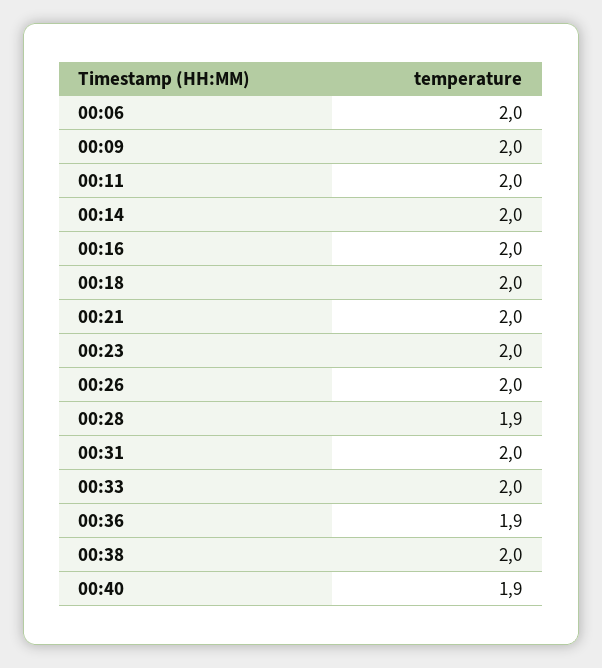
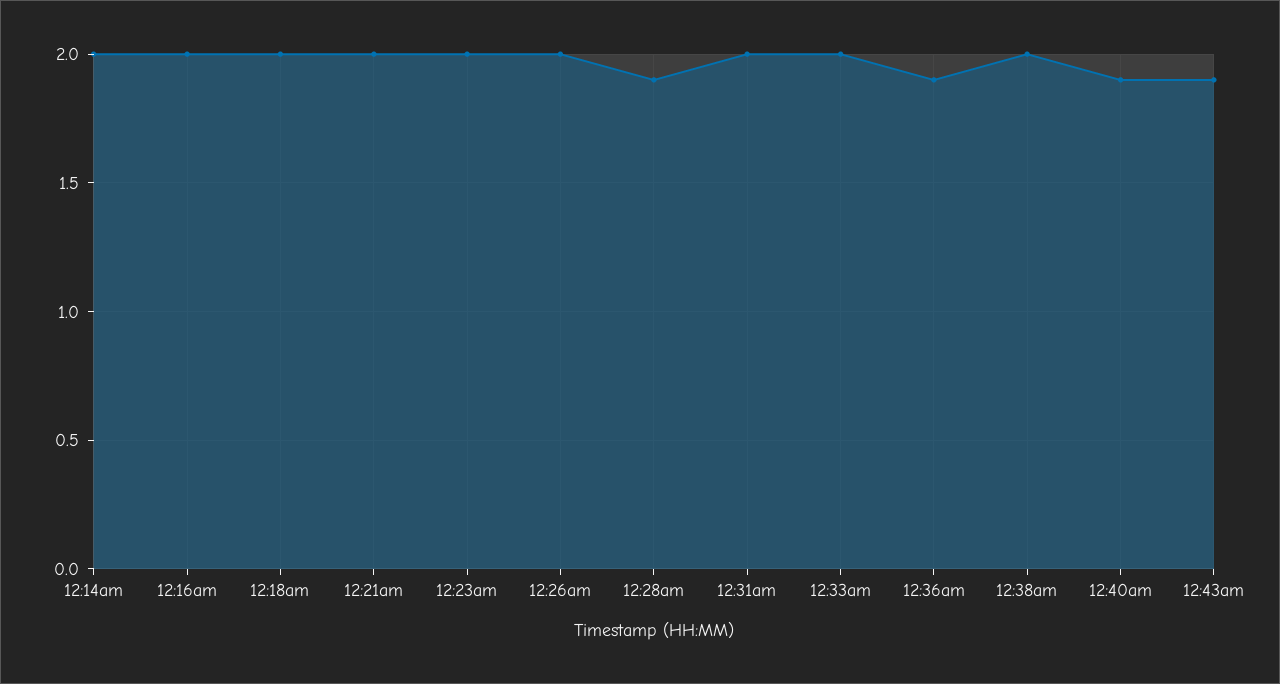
00:06: 2 -> none
00:09: 2 -> none
00:11: 2 -> none
12:43am: none -> 1.9

